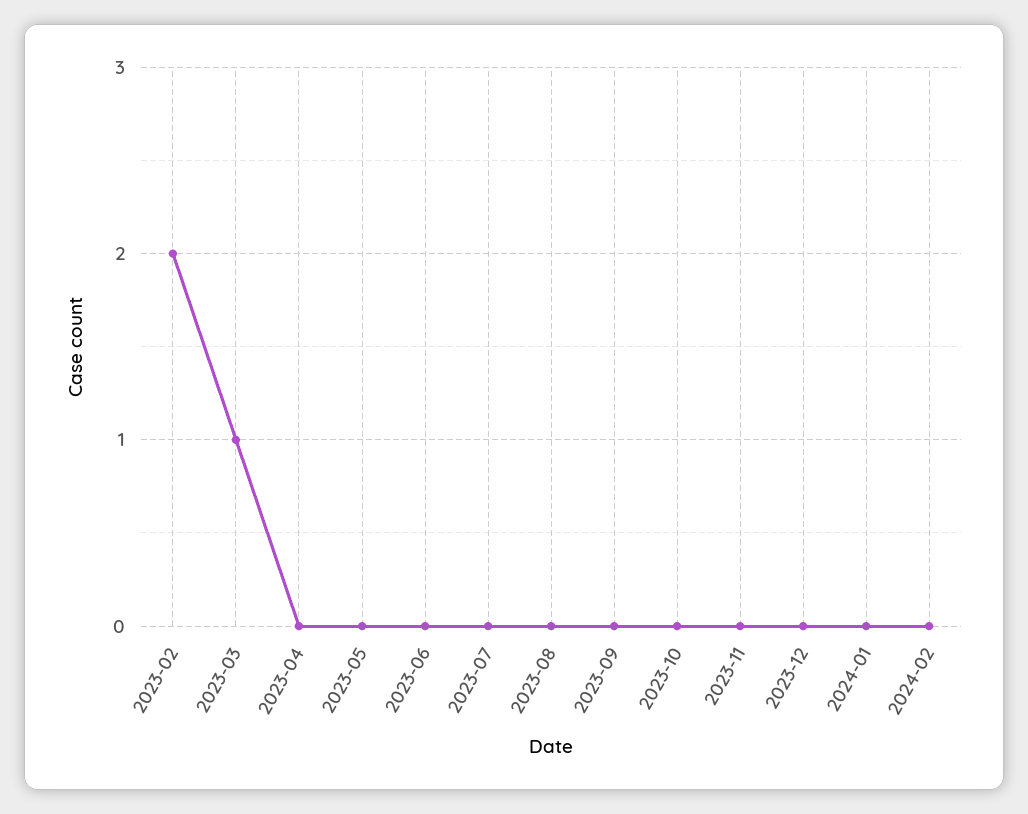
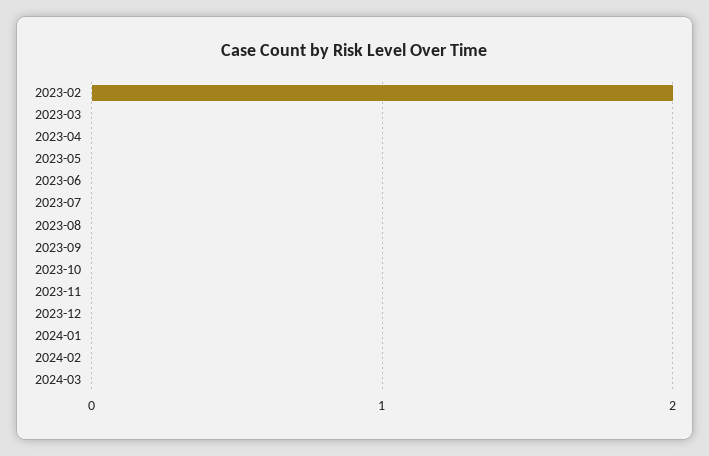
2023-03: 1 -> 0
2024-03: none -> 0

